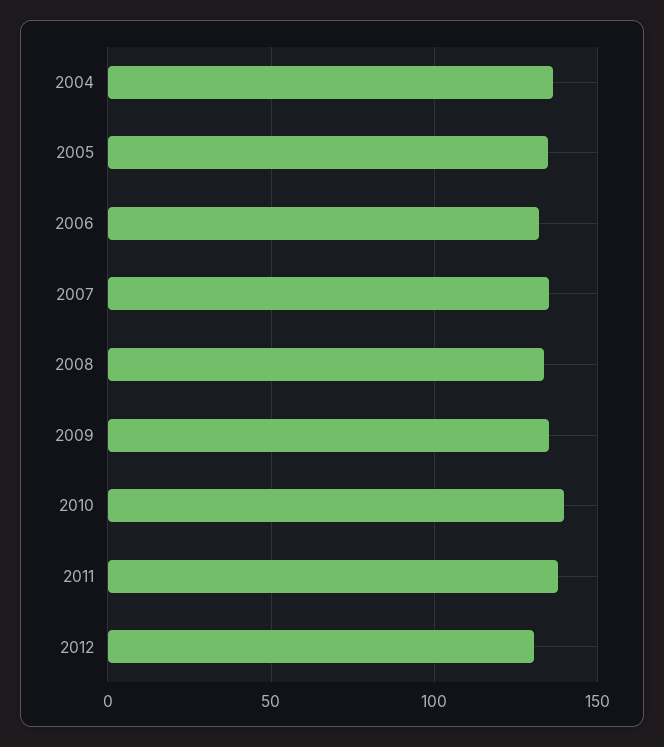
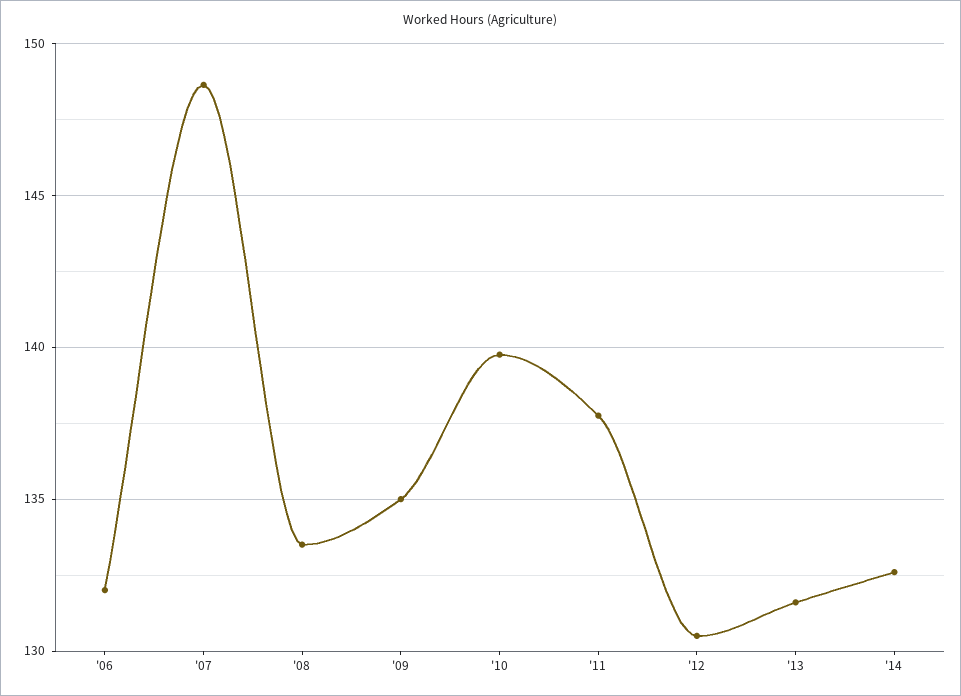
2004: 135 -> none
2005: 135 -> none
2007: 135 -> 148.5
'13: none -> 131.5
'14: none -> 132.5

